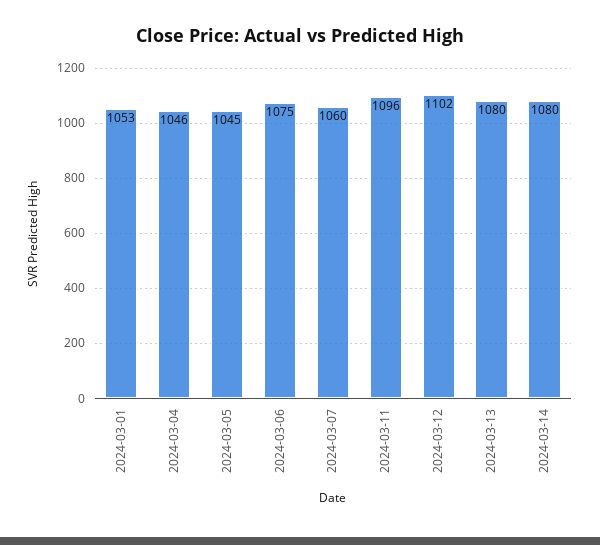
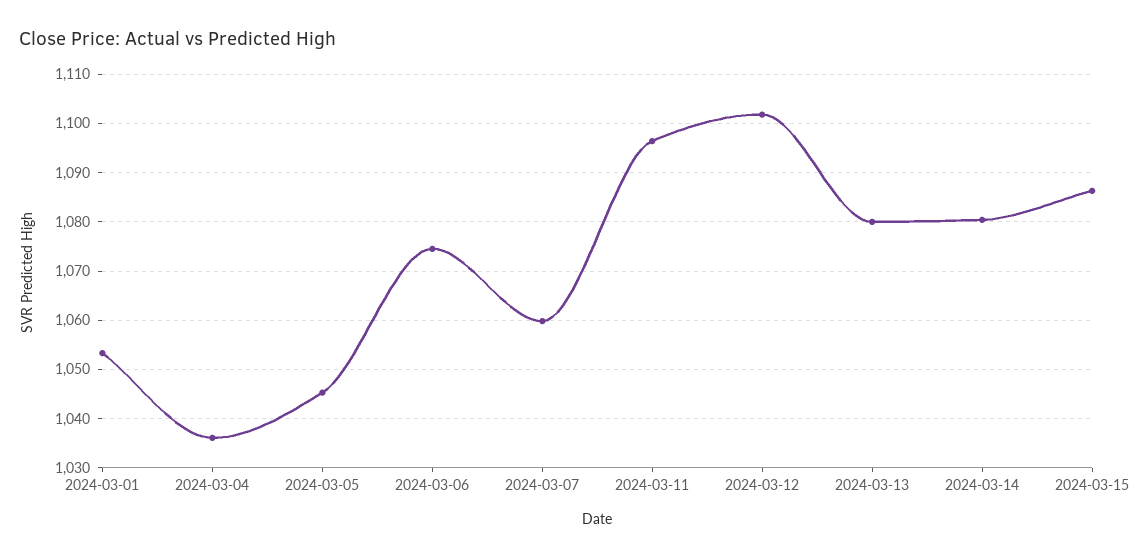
2024-03-04: 1046 -> 1036
2024-03-15: none -> 1086

